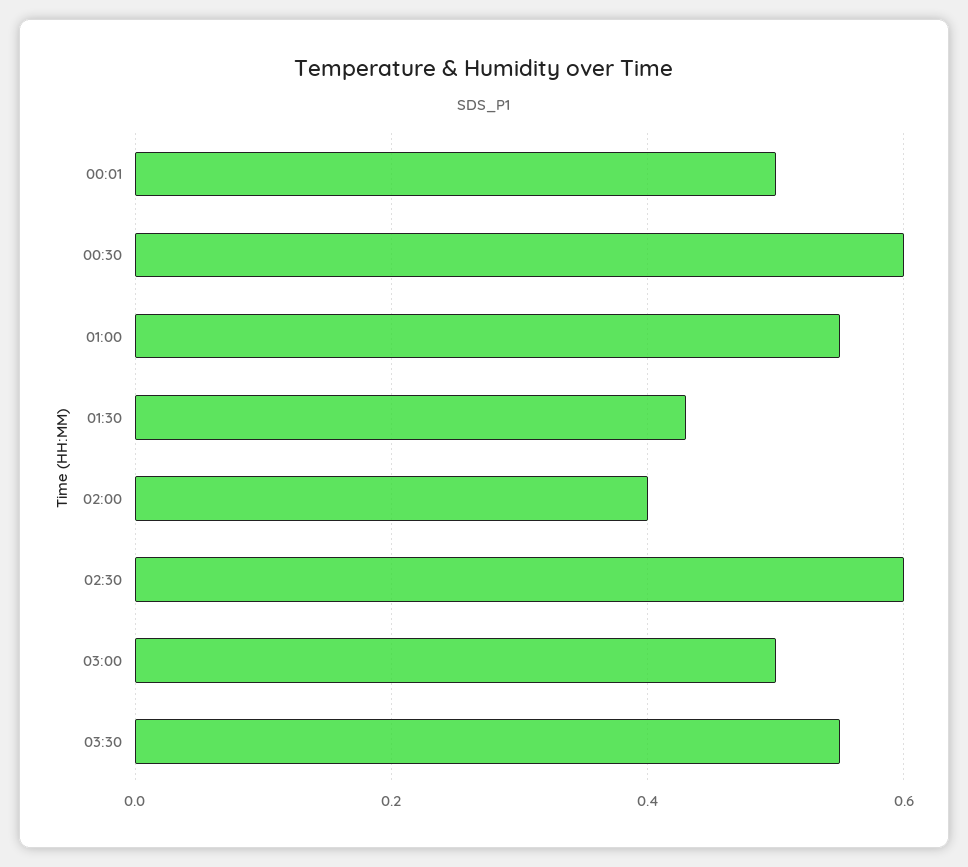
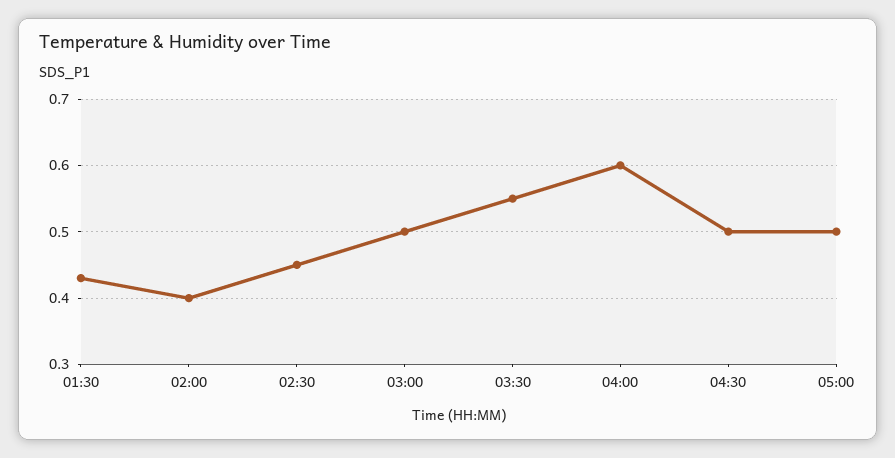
00:01: 0.5 -> none
00:30: 0.6 -> none
01:00: 0.55 -> none
02:30: 0.6 -> 0.45
04:00: none -> 0.6
04:30: none -> 0.5
05:00: none -> 0.5

